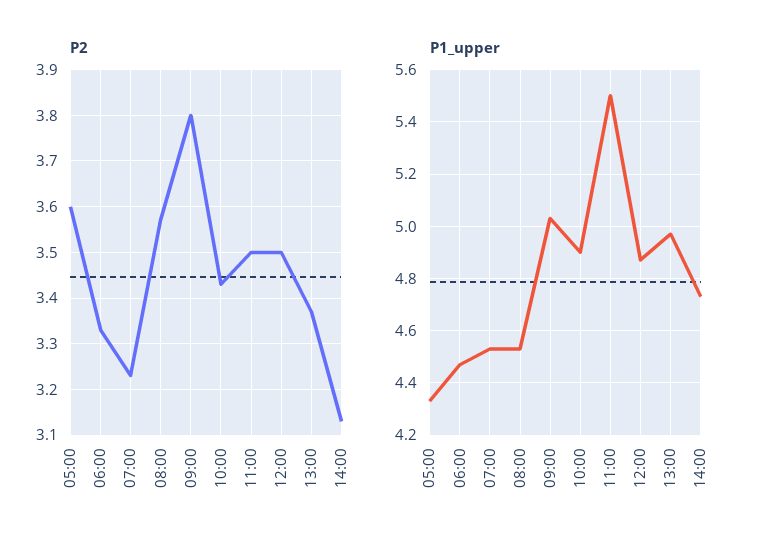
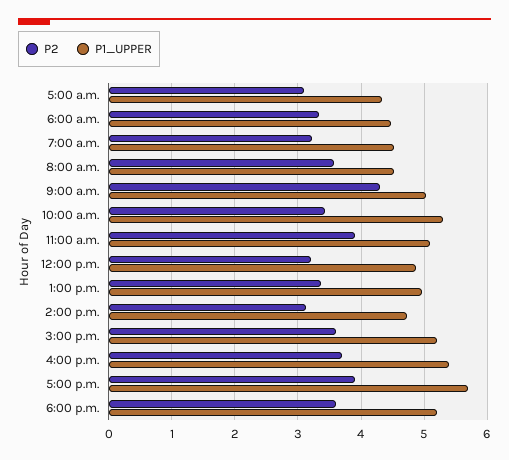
P2, 05:00: 3.6 -> 3.1
P2, 09:00: 3.8 -> 4.3
P2, 11:00: 3.5 -> 3.9
P2, 12:00: 3.5 -> 3.2
P1_upper, 10:00: 4.9 -> 5.3
P1_upper, 11:00: 5.5 -> 5.1
P2, 3:00 p.m.: none -> 3.6
P1_upper, 3:00 p.m.: none -> 5.2
P2, 4:00 p.m.: none -> 3.7
P1_upper, 4:00 p.m.: none -> 5.4
P2, 5:00 p.m.: none -> 3.9
P1_upper, 5:00 p.m.: none -> 5.7
P2, 6:00 p.m.: none -> 3.6
P1_upper, 6:00 p.m.: none -> 5.2

